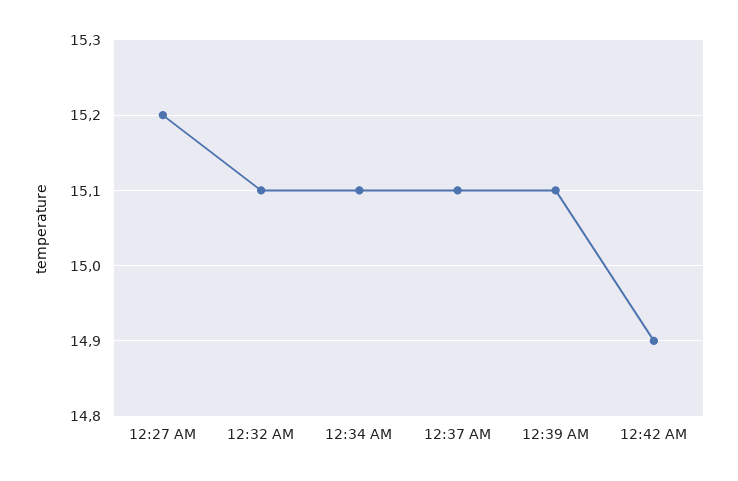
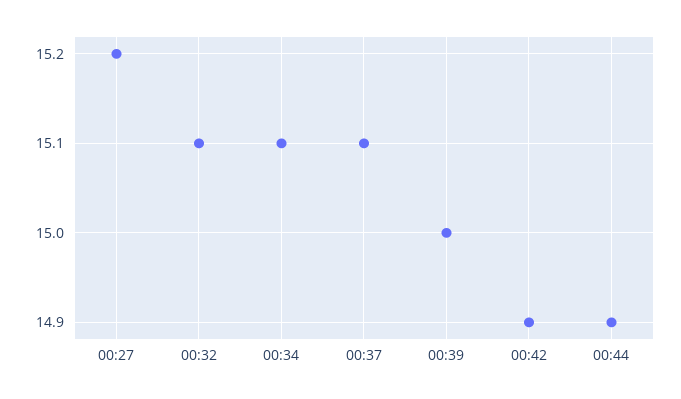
12:39 AM: 15.1 -> 15
00:44: none -> 14.9

